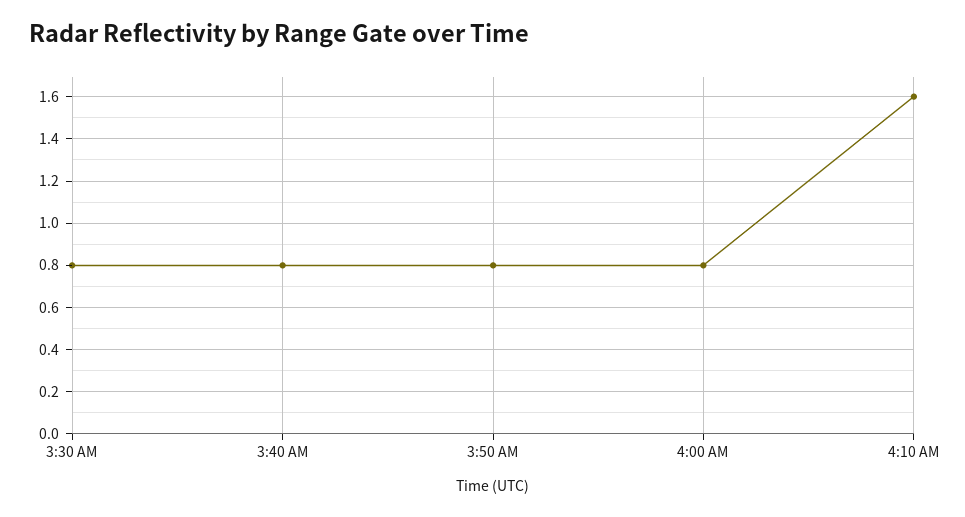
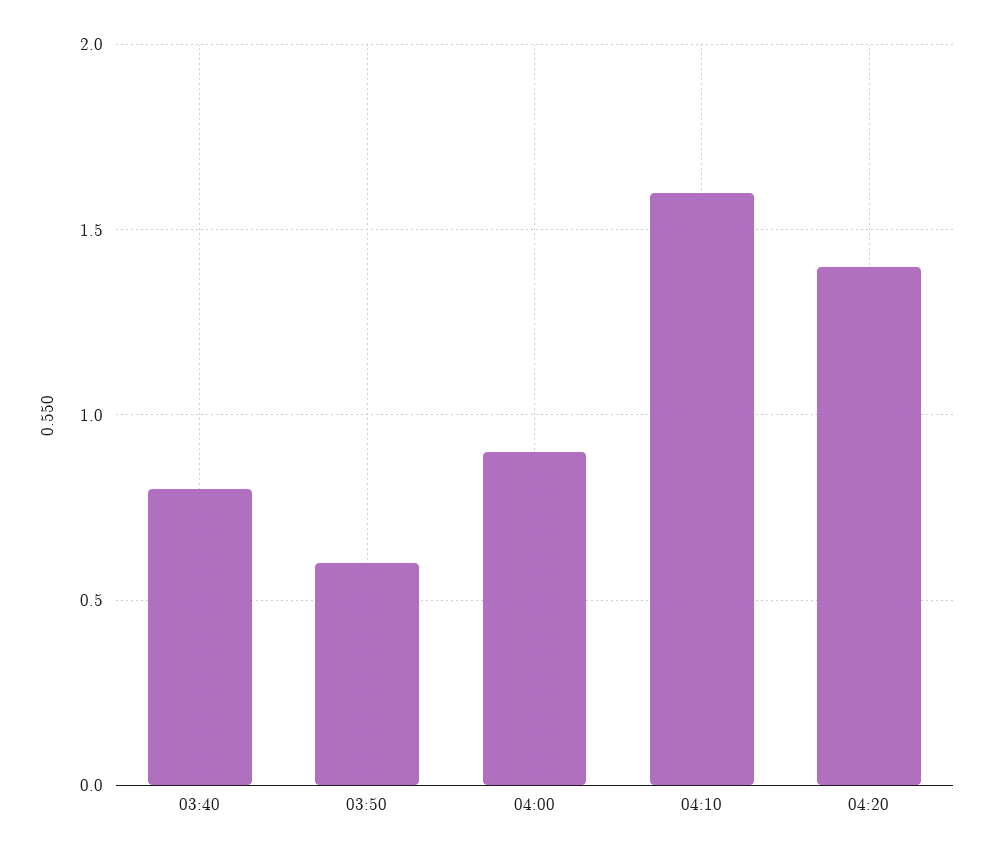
3:30 AM: 0.8 -> none
3:50 AM: 0.8 -> 0.6
4:00 AM: 0.8 -> 0.9
04:20: none -> 1.4

